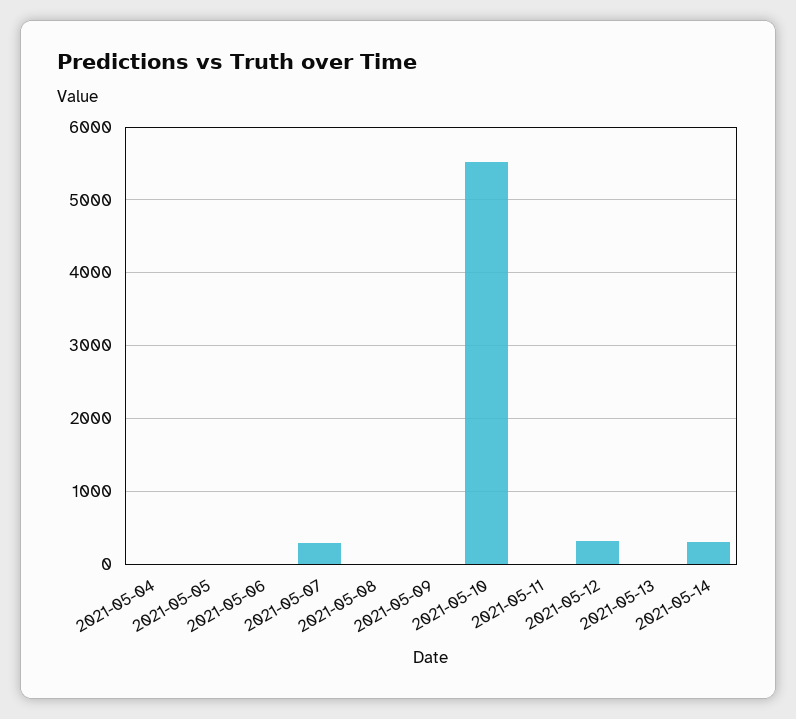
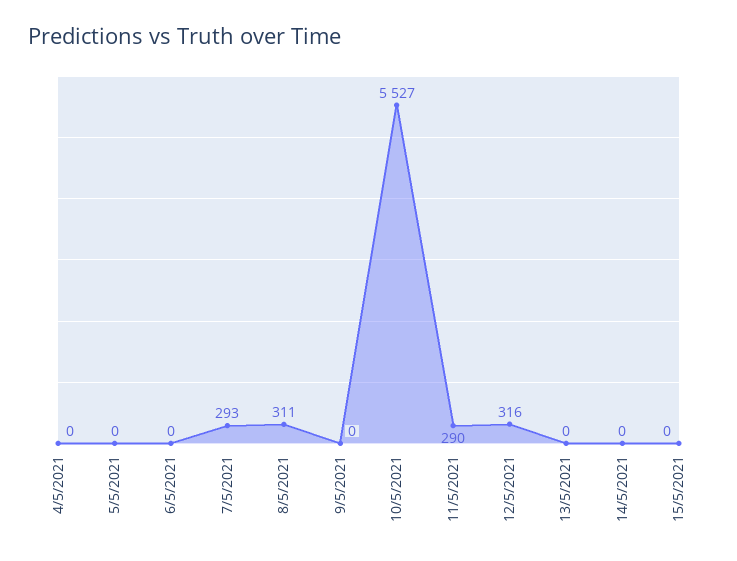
2021-05-08: 0 -> 311
2021-05-11: 0 -> 290
2021-05-14: 300 -> 0
15/5/2021: none -> 0

